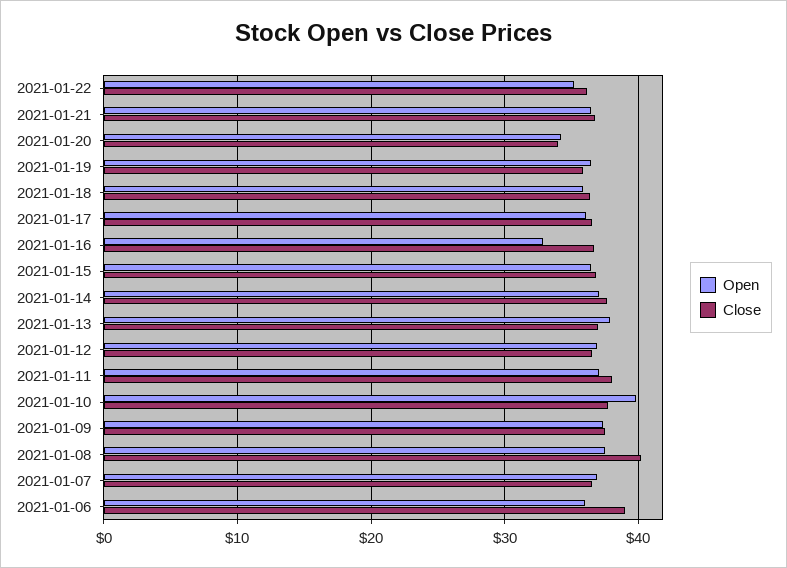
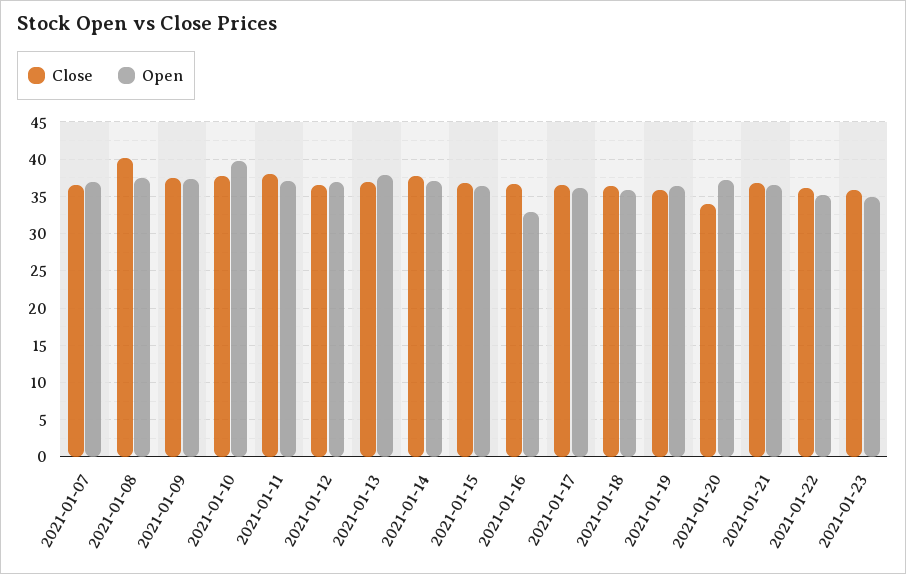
Open, 2021-01-20: 34 -> 37
Open, 2021-01-06: 36 -> none
Close, 2021-01-06: 39 -> none
Close, 2021-01-23: none -> 36
Open, 2021-01-23: none -> 35

